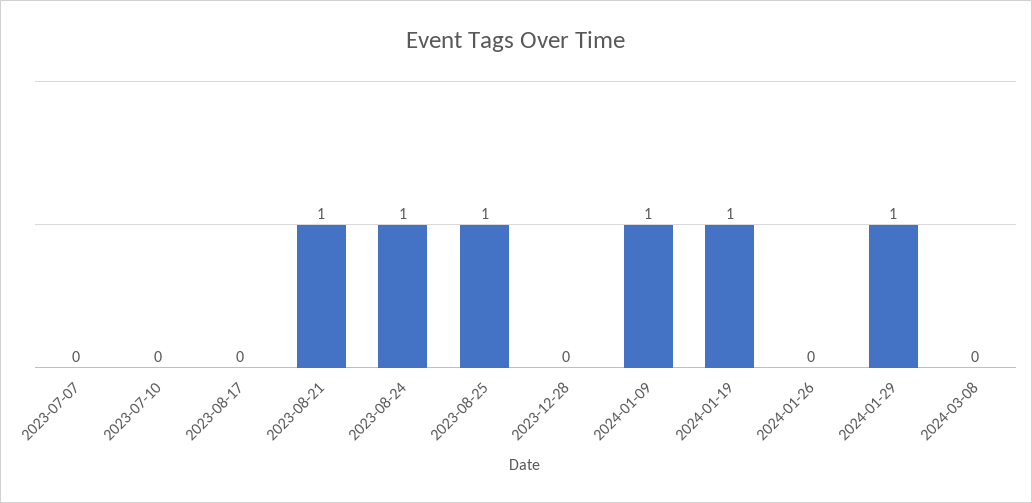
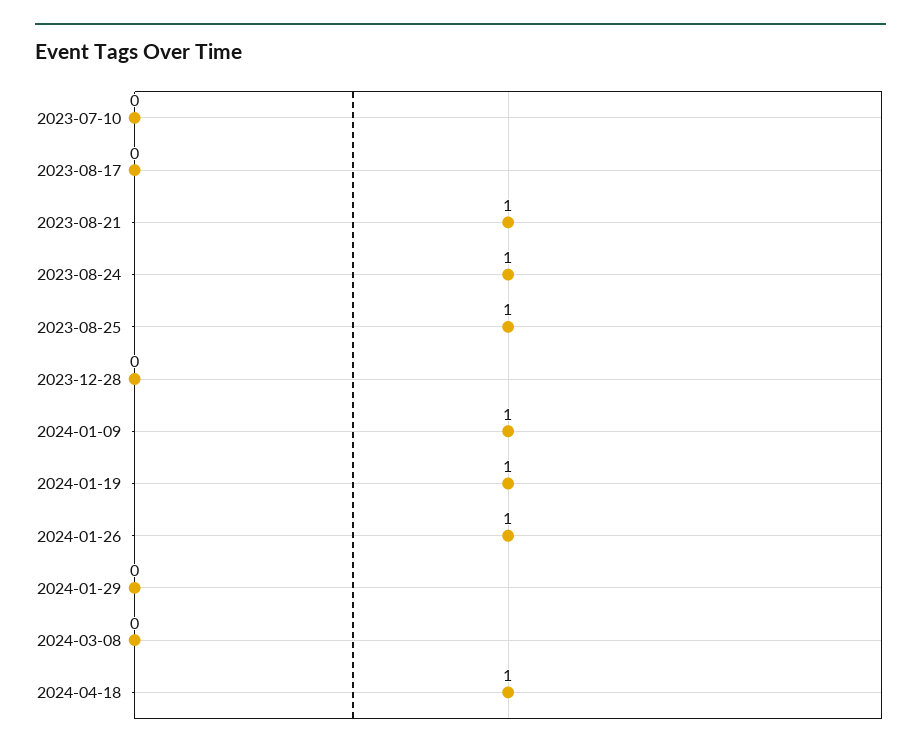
2023-07-07: 0 -> none
2024-01-26: 0 -> 1
2024-01-29: 1 -> 0
2024-04-18: none -> 1

